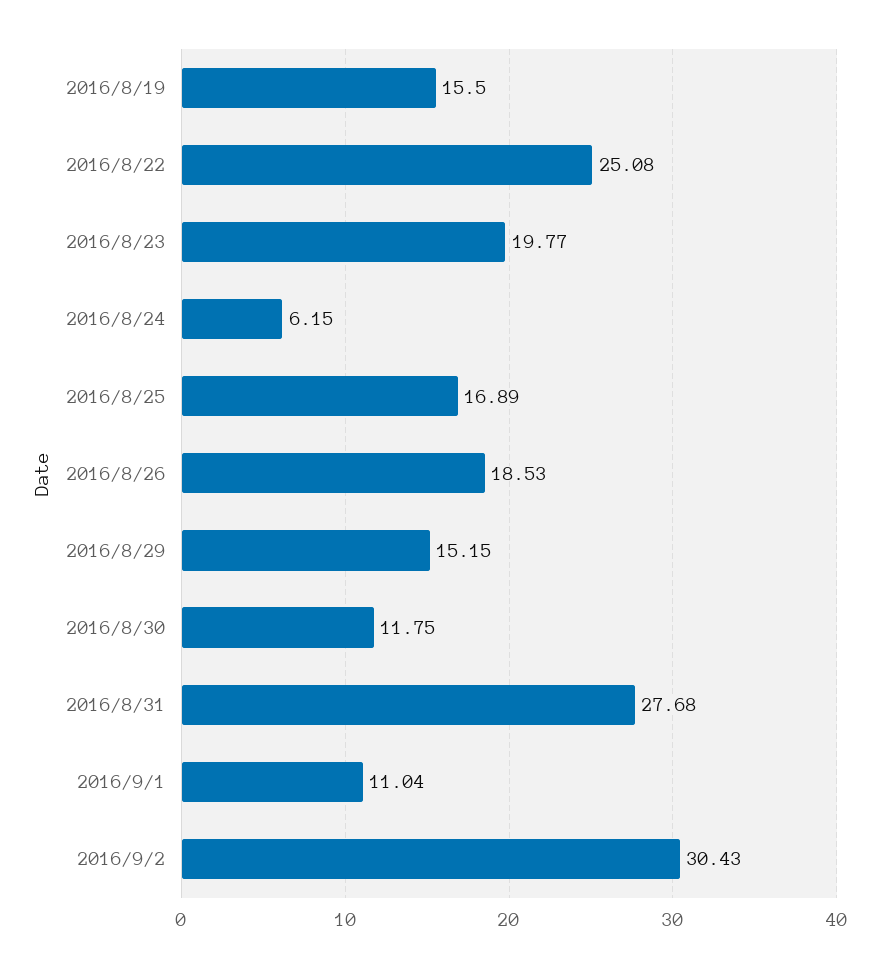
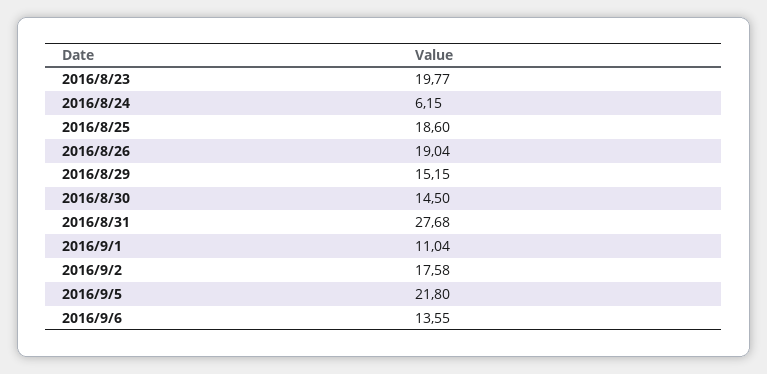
2016/8/19: 15.5 -> none
2016/8/22: 25.08 -> none
2016/8/25: 16.89 -> 18.6
2016/8/26: 18.53 -> 19.04
2016/8/30: 11.75 -> 14.5
2016/9/2: 30.43 -> 17.58
2016/9/5: none -> 21.8
2016/9/6: none -> 13.55

